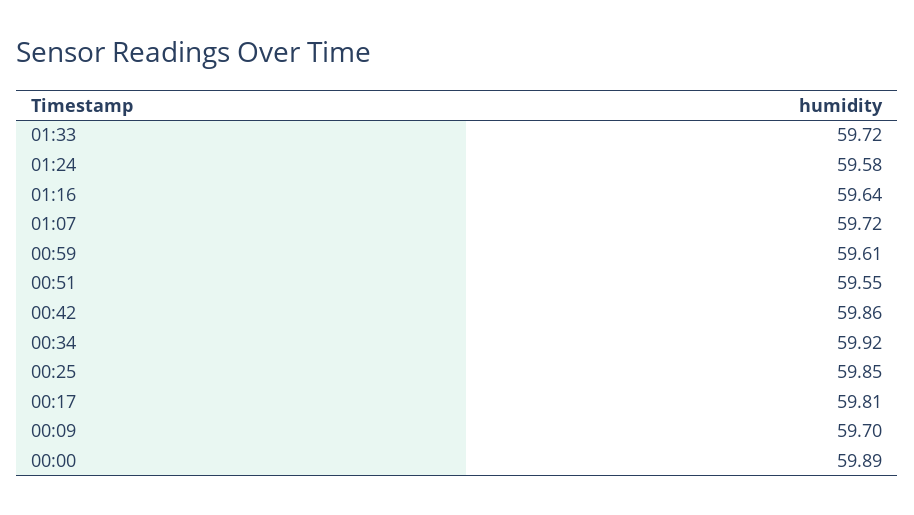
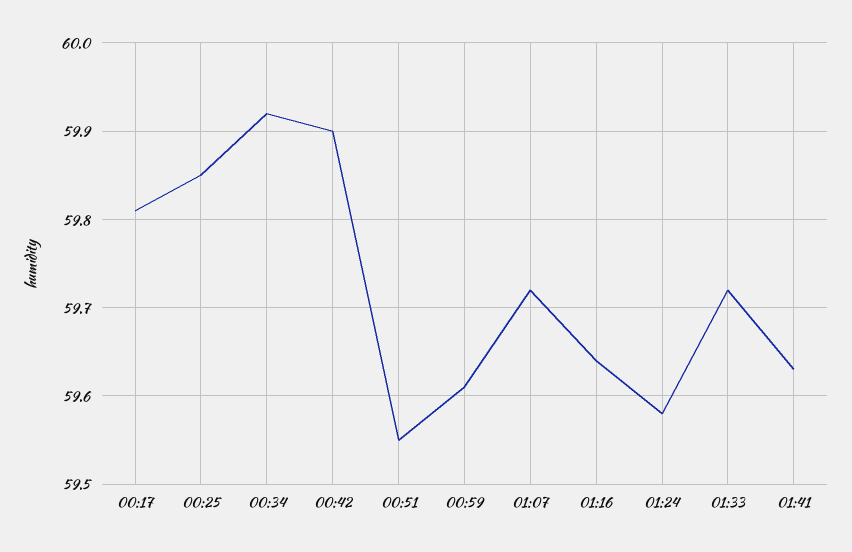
00:42: 59.86 -> 59.9
00:09: 59.7 -> none
00:00: 59.89 -> none
01:41: none -> 59.63

